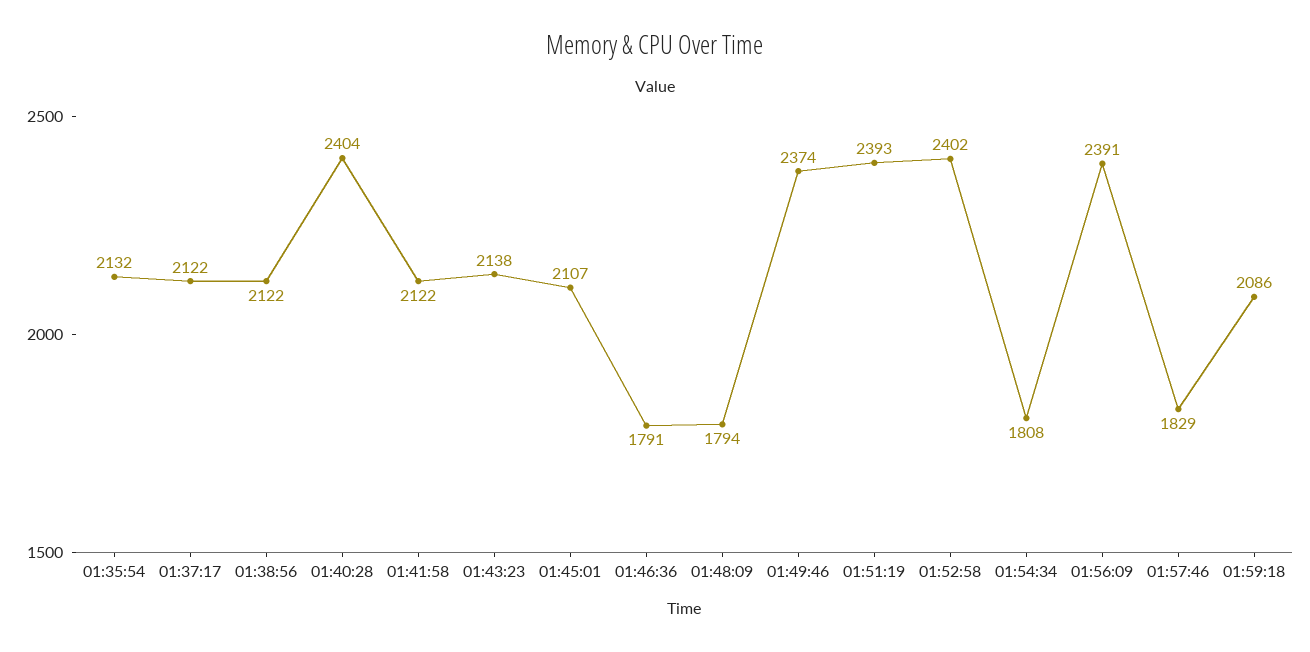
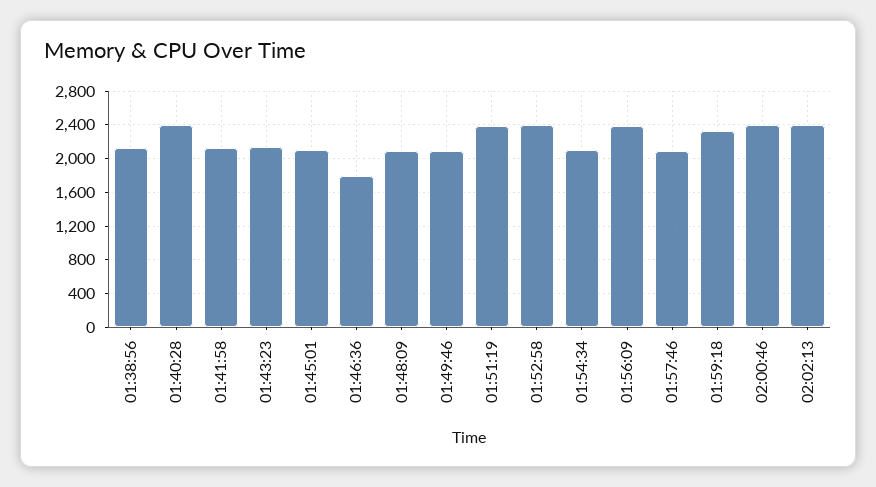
01:35:54: 2132 -> none
01:37:17: 2122 -> none
01:48:09: 1794 -> 2100
01:49:46: 2374 -> 2100
01:54:34: 1808 -> 2100
01:57:46: 1829 -> 2100
01:59:18: 2086 -> 2300
02:00:46: none -> 2400
02:02:13: none -> 2400

